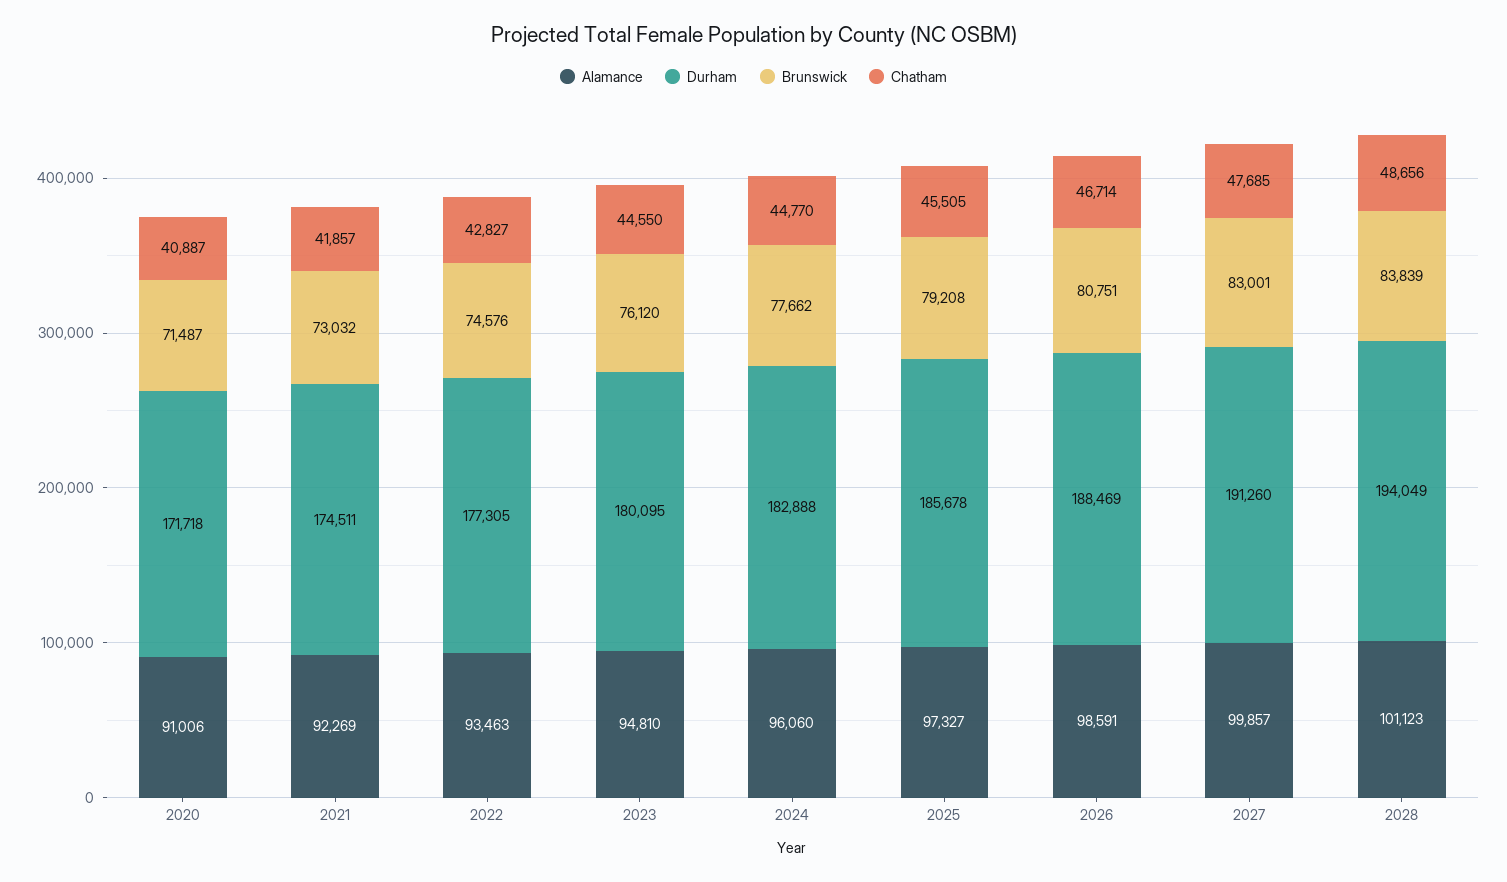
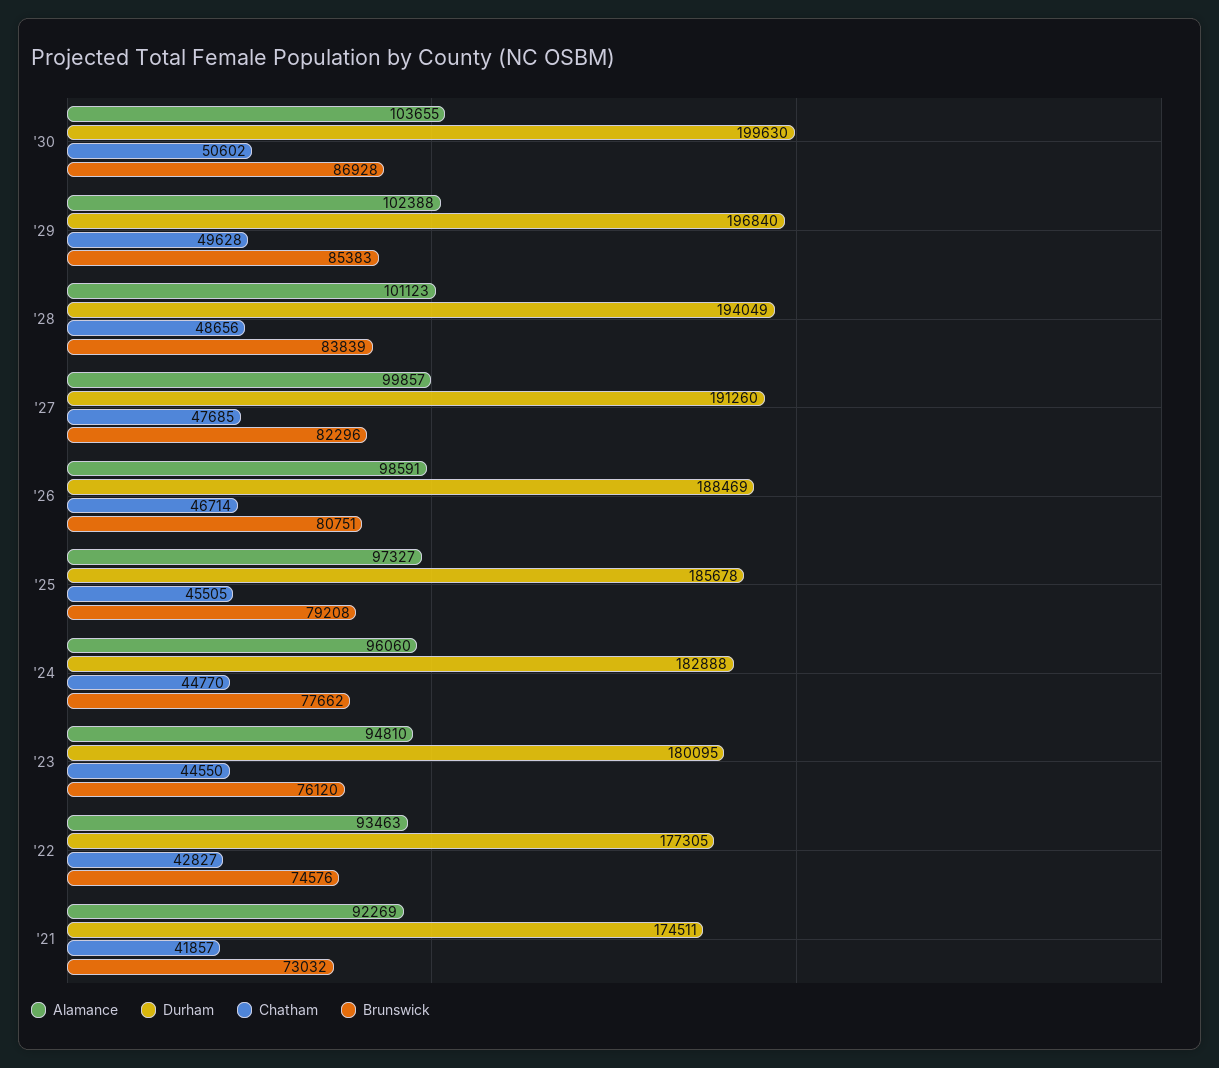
Alamance, 2020: 91006 -> none
Durham, 2020: 171718 -> none
Brunswick, 2020: 71487 -> none
Chatham, 2020: 40887 -> none
Brunswick, 2027: 83001 -> 82296
Alamance, '30: none -> 103655
Durham, '30: none -> 199630
Chatham, '30: none -> 50602
Brunswick, '30: none -> 86928
Alamance, '29: none -> 102388
Durham, '29: none -> 196840
Chatham, '29: none -> 49628
Brunswick, '29: none -> 85383

